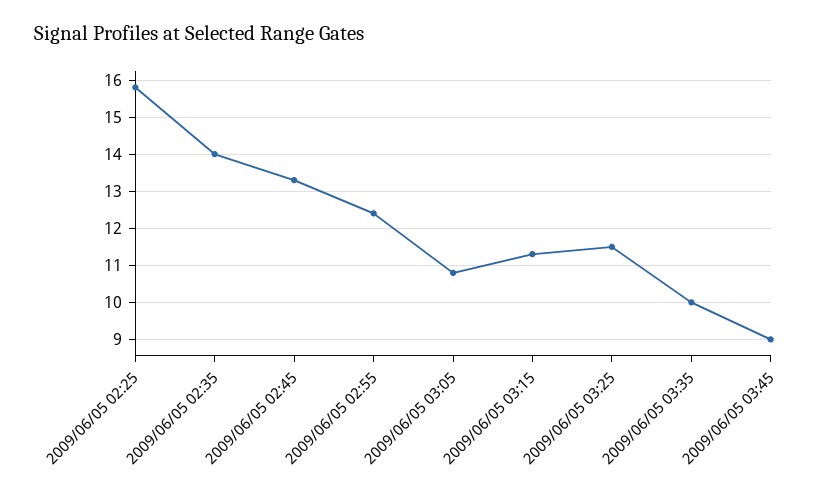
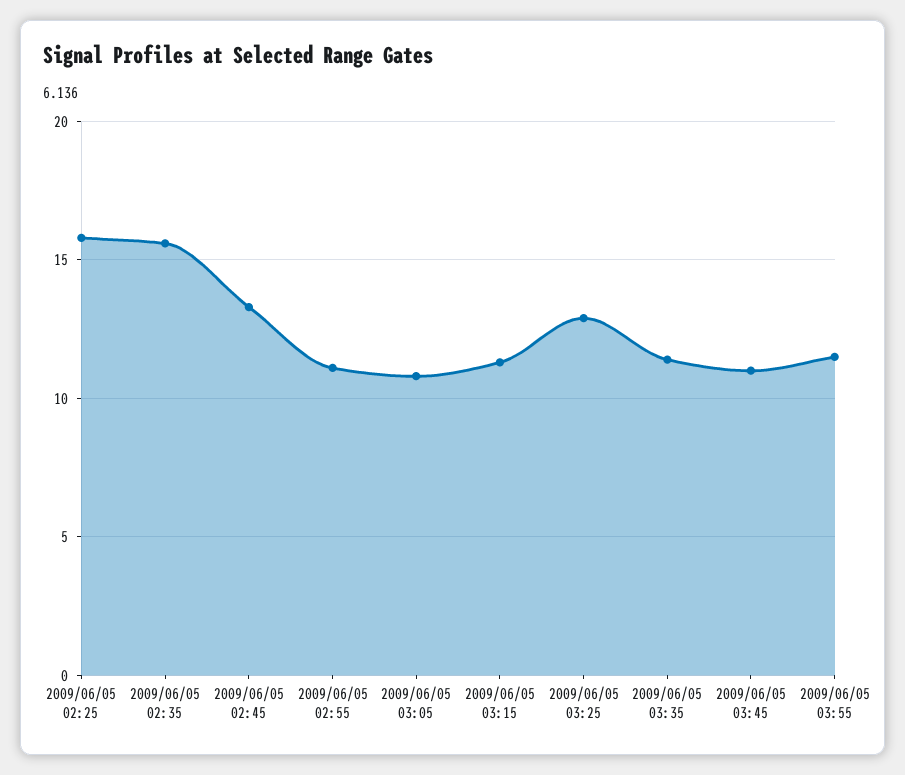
2009/06/05 02:35: 14 -> 15.5
2009/06/05 02:55: 12.5 -> 11
2009/06/05 03:25: 11.5 -> 13
2009/06/05 03:35: 10 -> 11.5
2009/06/05 03:45: 9 -> 11
2009/06/05 03:55: none -> 11.5

